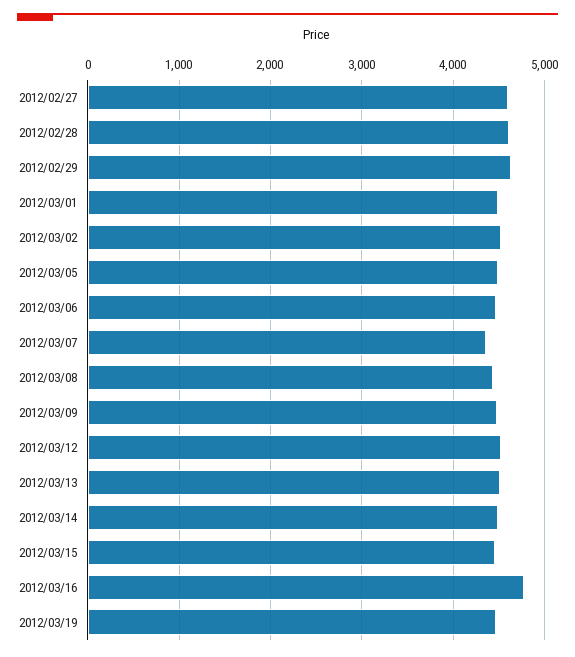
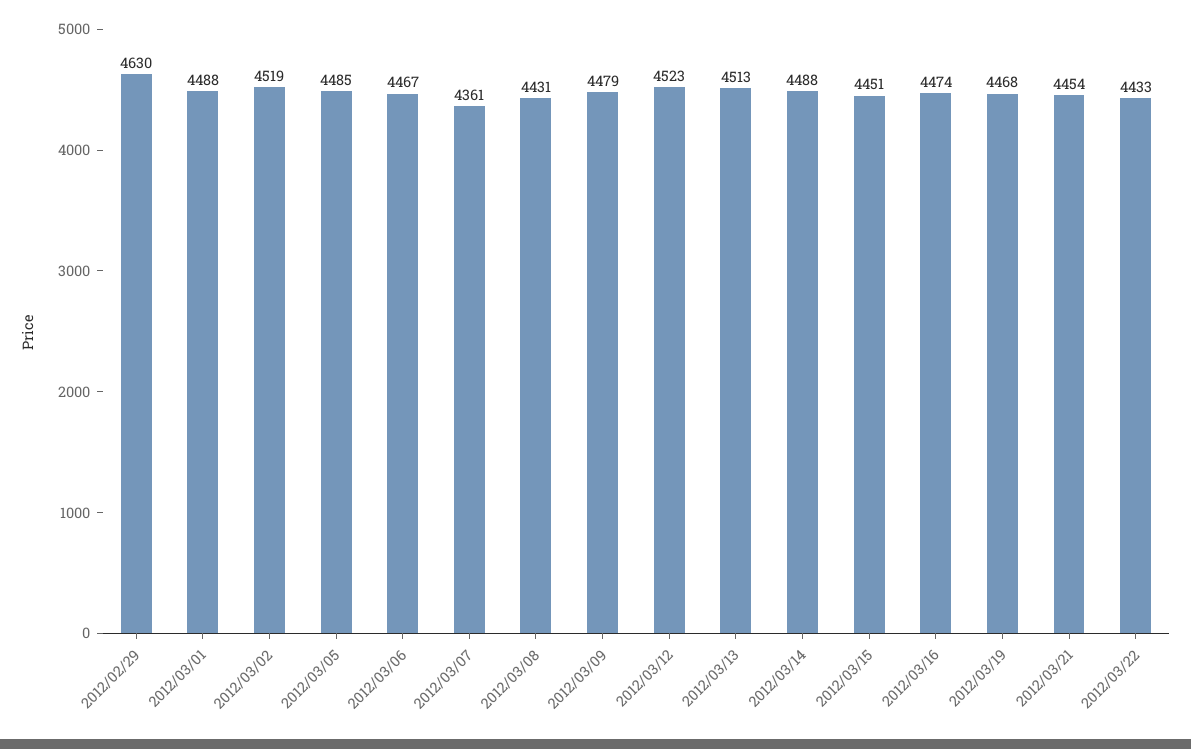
2012/02/27: 4600 -> none
2012/02/28: 4600 -> none
2012/03/16: 4800 -> 4474
2012/03/21: none -> 4454
2012/03/22: none -> 4433

